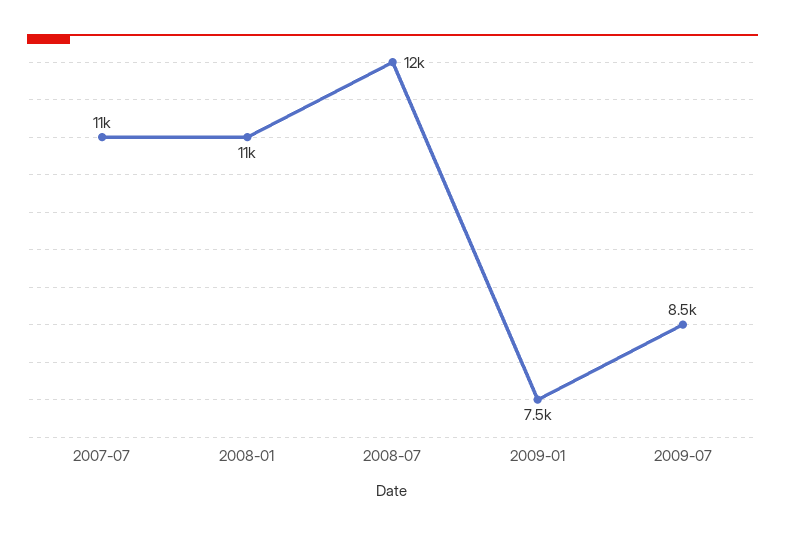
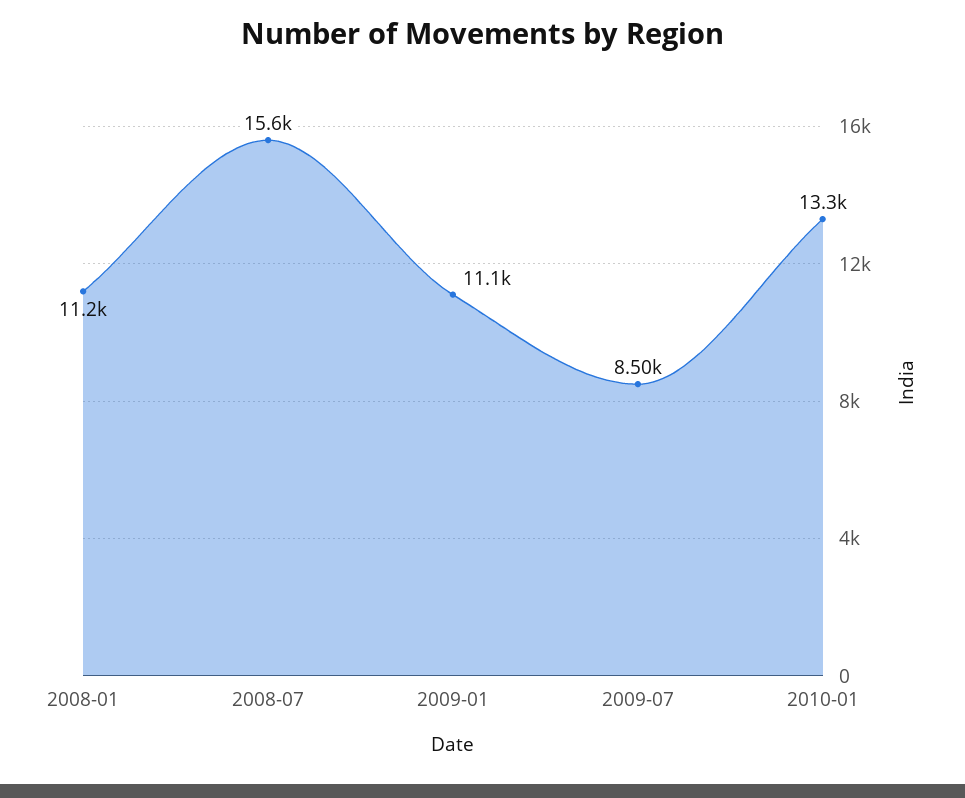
2007-07: 11000 -> none
2008-07: 12000 -> 15600
2009-01: 7500 -> 11100
2010-01: none -> 13300

